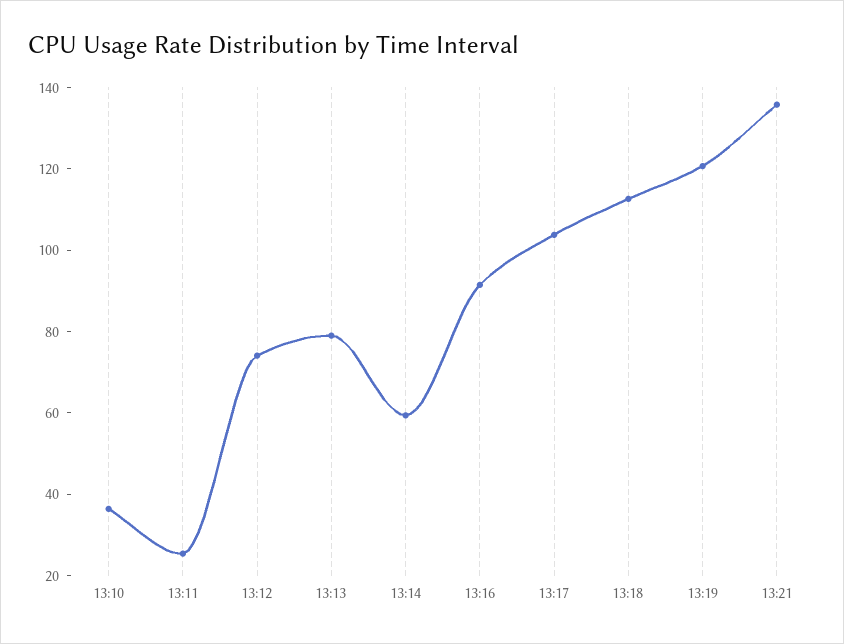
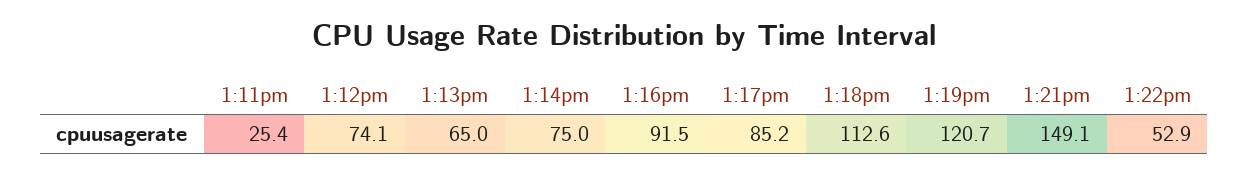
13:10: 35 -> none
13:13: 80 -> 65
13:14: 60 -> 75
13:17: 105 -> 85.2
13:21: 135 -> 149.1
1:22pm: none -> 52.9

